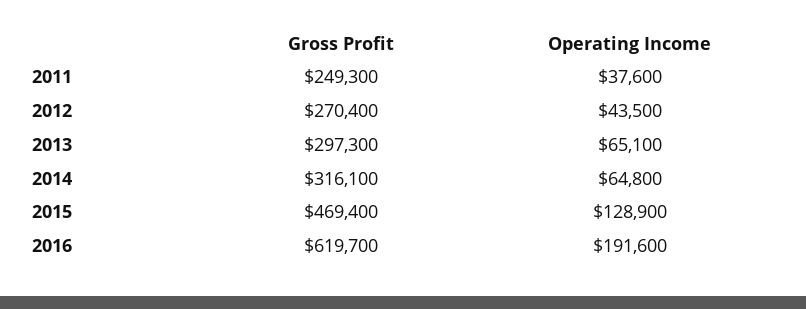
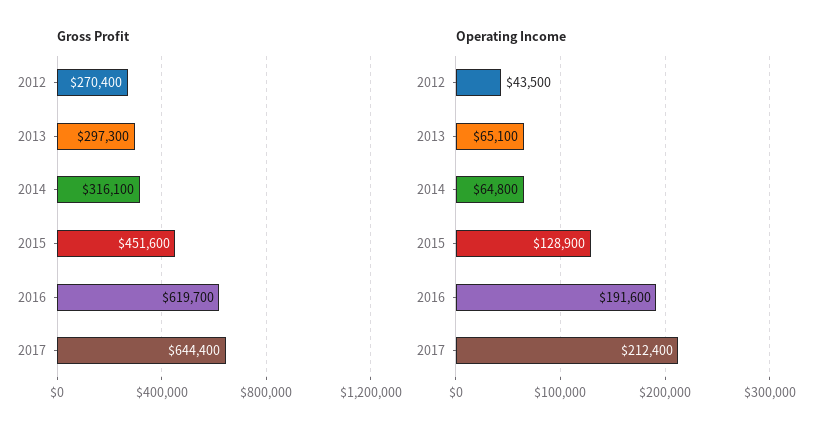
Gross Profit, 2011: 249300 -> none
Operating Income, 2011: 37600 -> none
Gross Profit, 2015: 469400 -> 451600
Gross Profit, 2017: none -> 644400
Operating Income, 2017: none -> 212400

